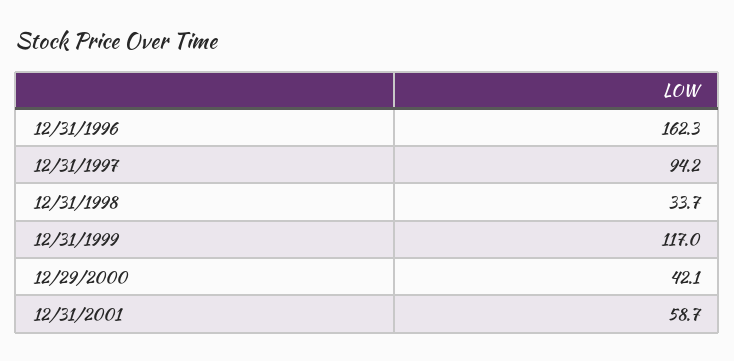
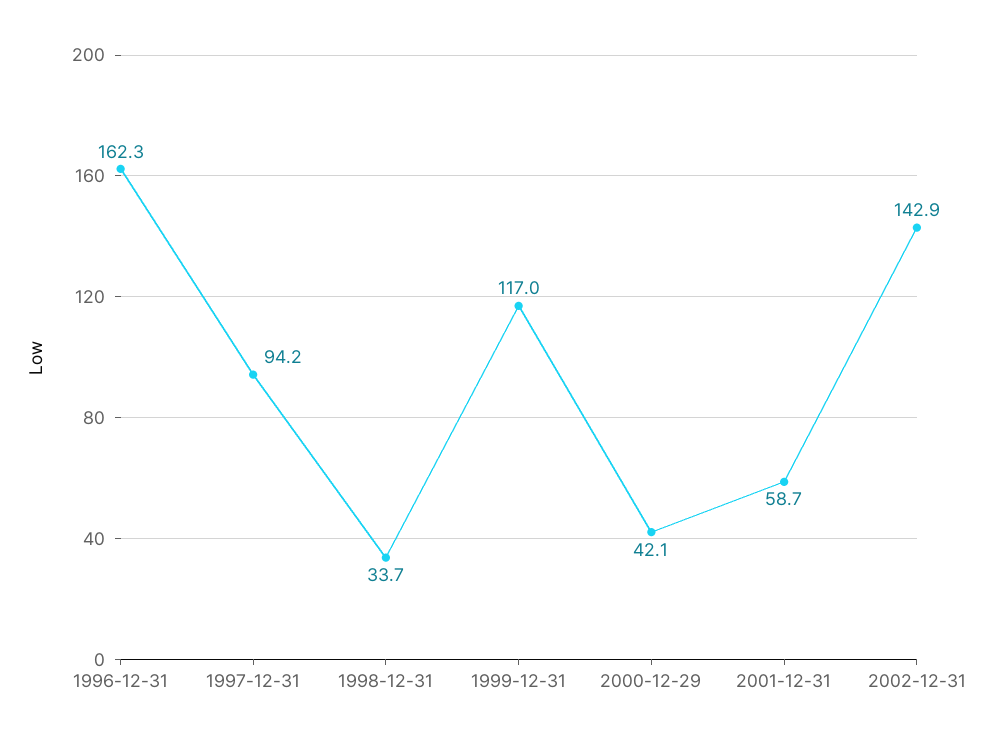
2002-12-31: none -> 142.9

